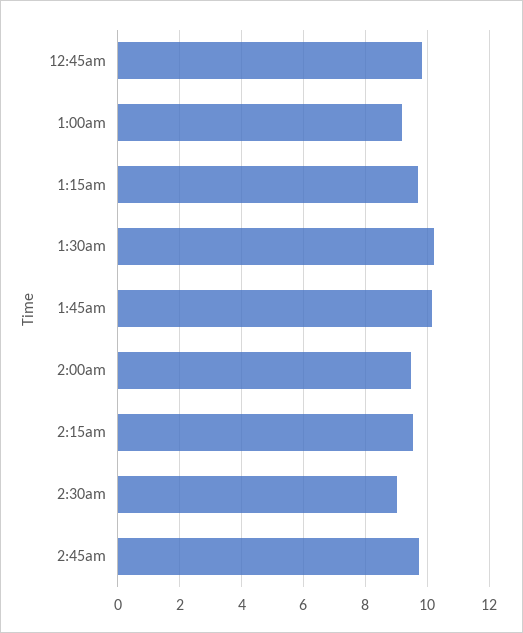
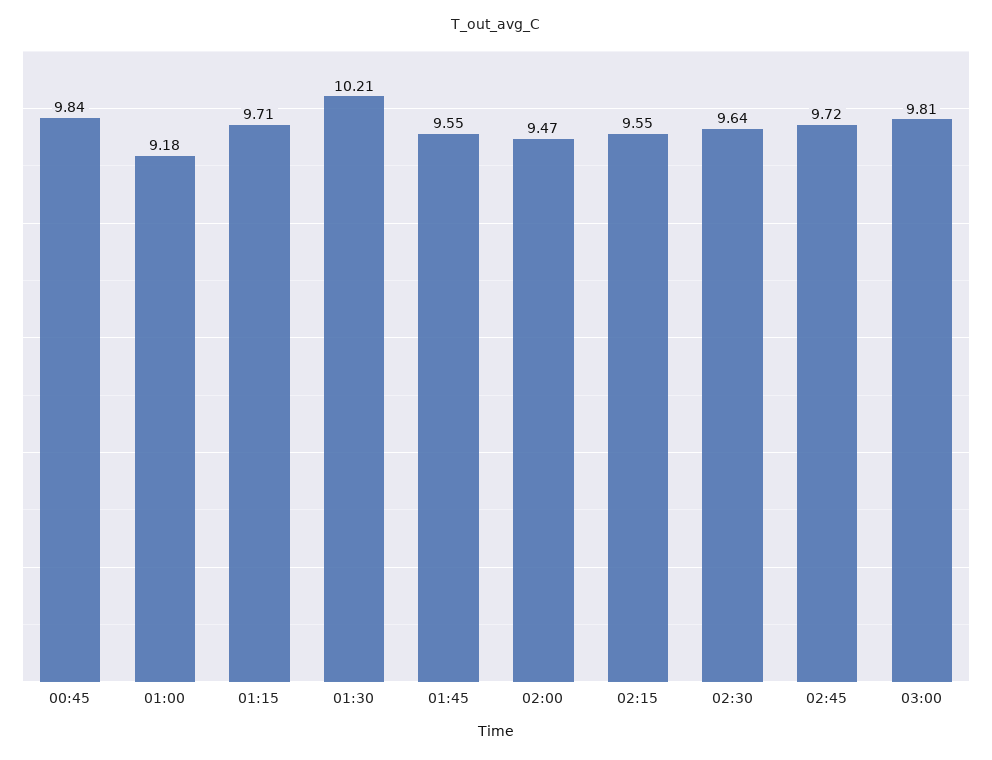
1:45am: 10.2 -> 9.55
2:30am: 9 -> 9.64
03:00: none -> 9.81

